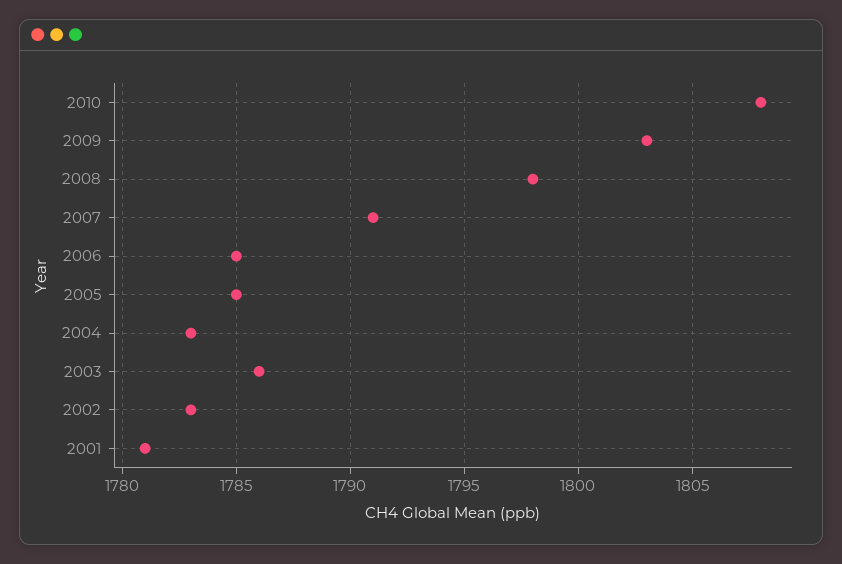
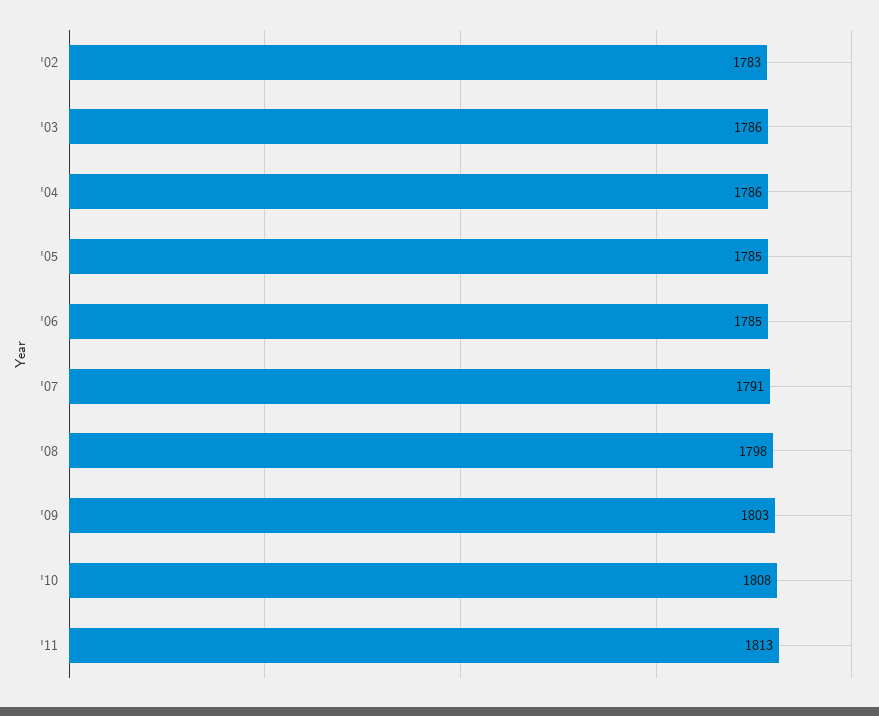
2004: 1783 -> 1786
2001: 1781 -> none
'11: none -> 1813

